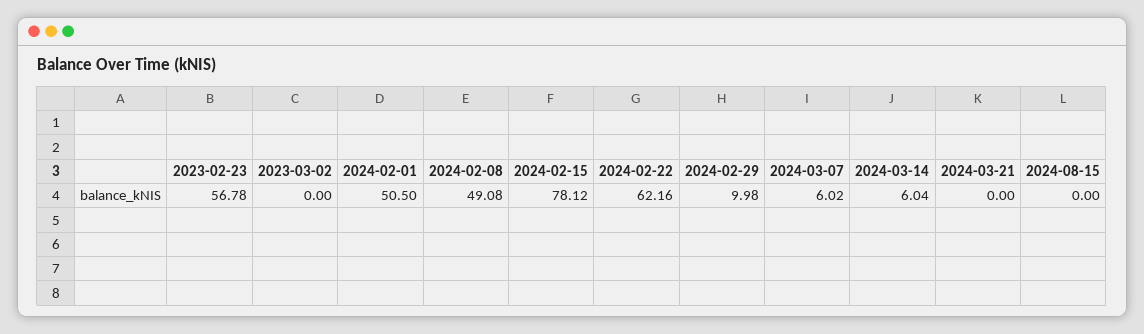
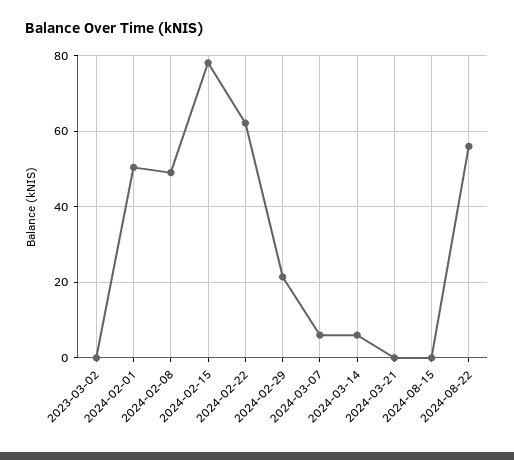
2023-02-23: 56.78 -> none
2024-02-29: 9.98 -> 22
2024-08-22: none -> 56

